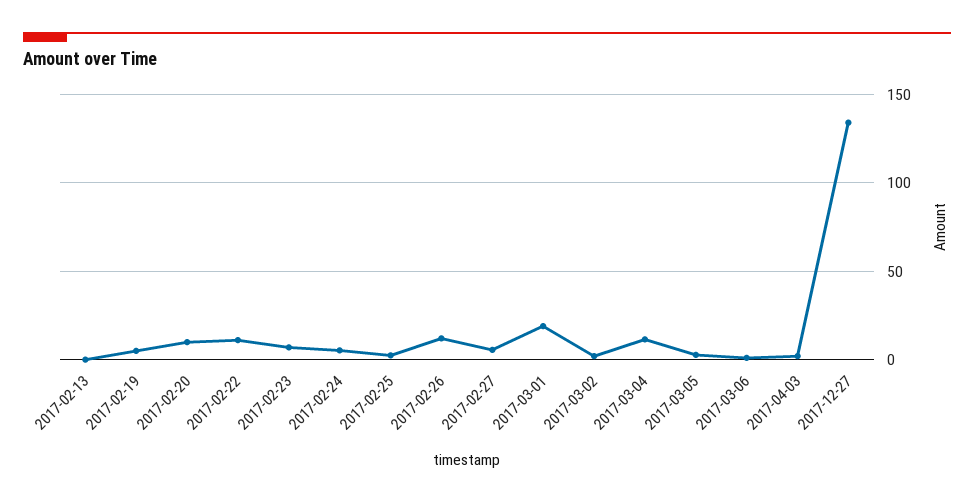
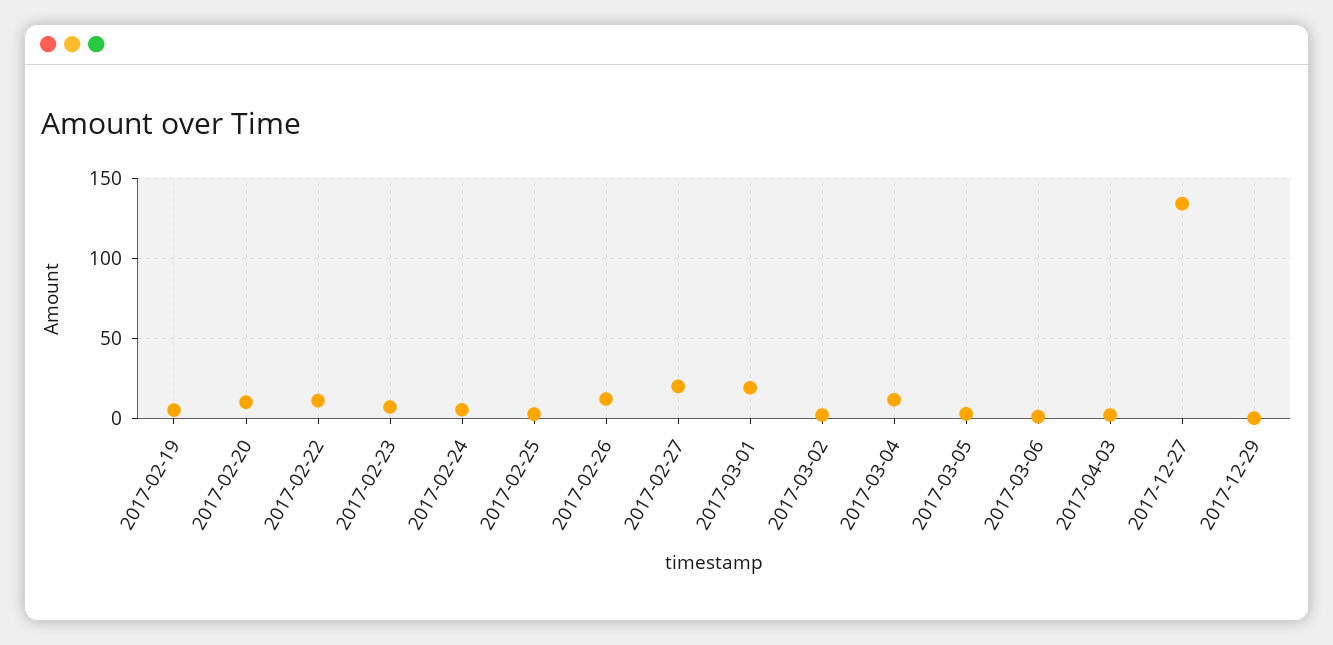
2017-02-13: 0 -> none
2017-02-27: 5 -> 20
2017-12-29: none -> 0

